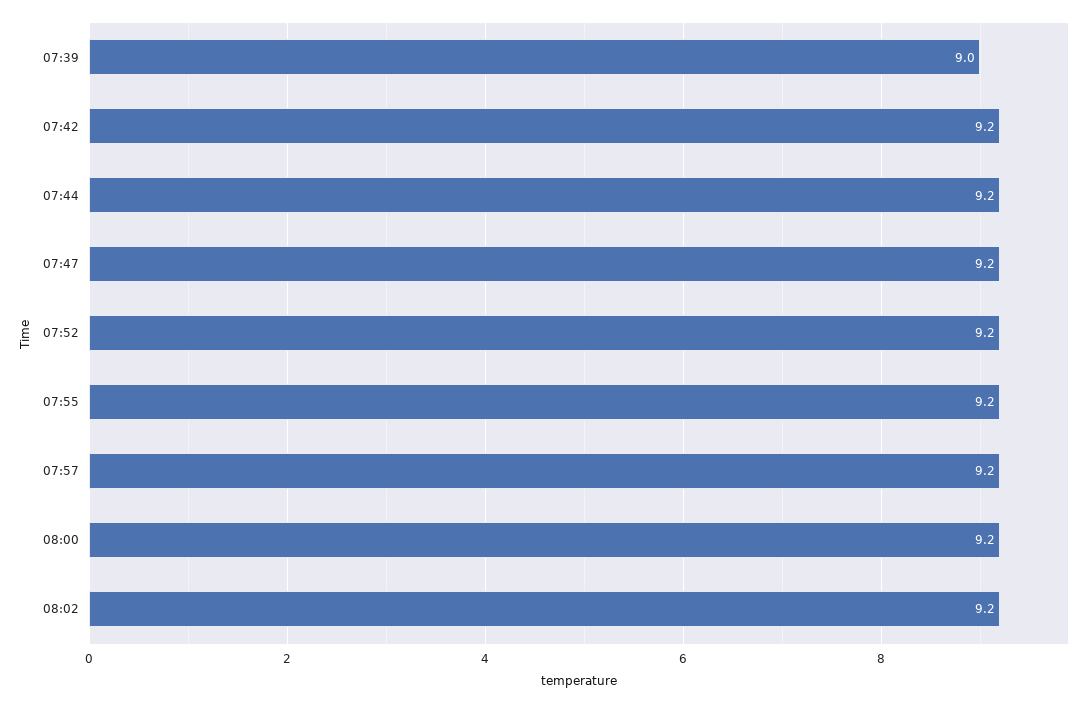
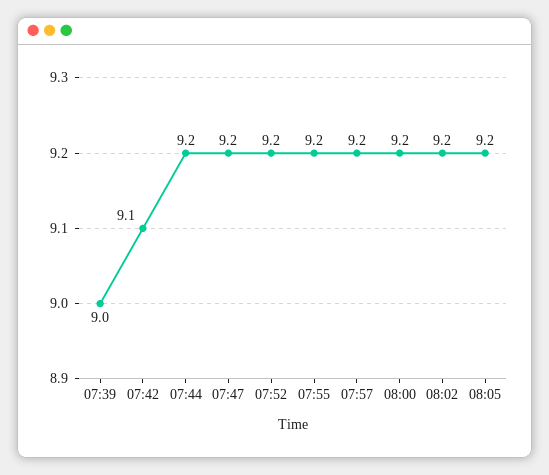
07:42: 9.2 -> 9.1
08:05: none -> 9.2

